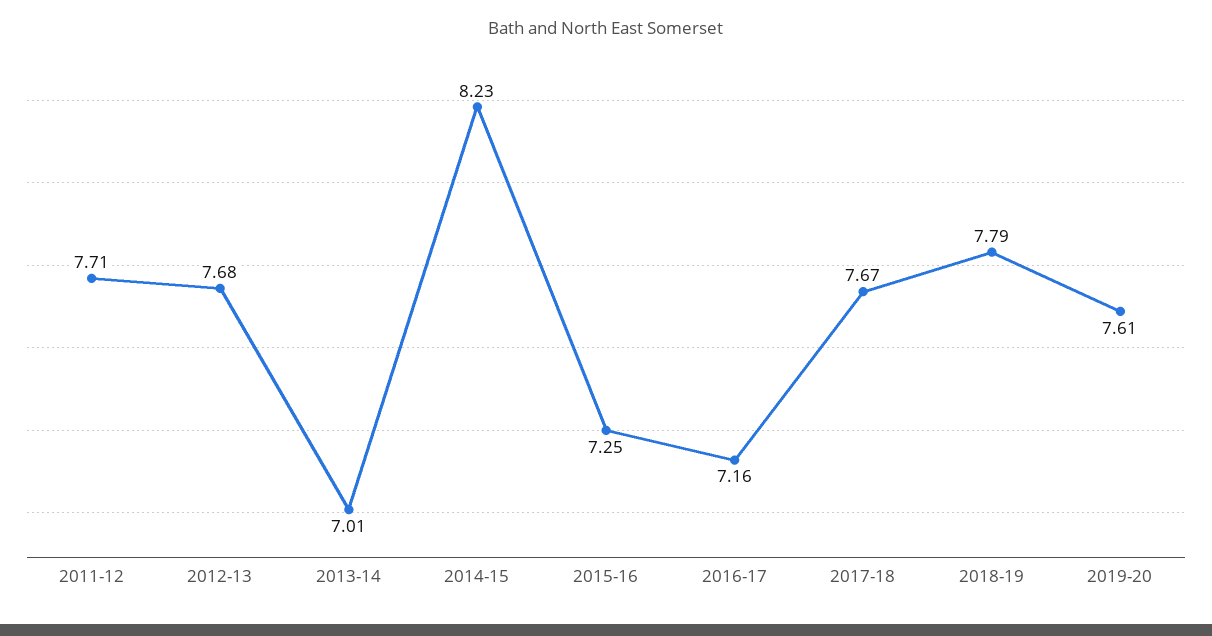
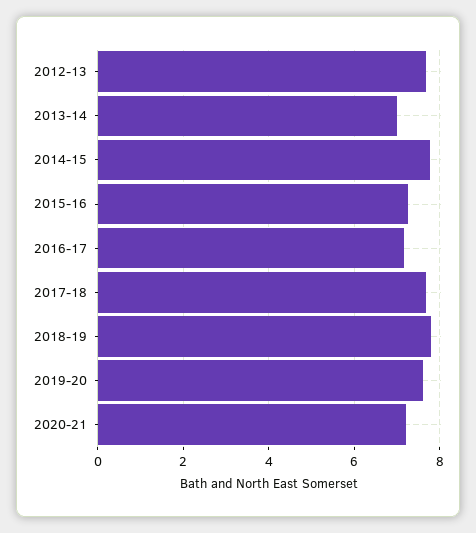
2011-12: 7.71 -> none
2014-15: 8.23 -> 7.8
2020-21: none -> 7.2

